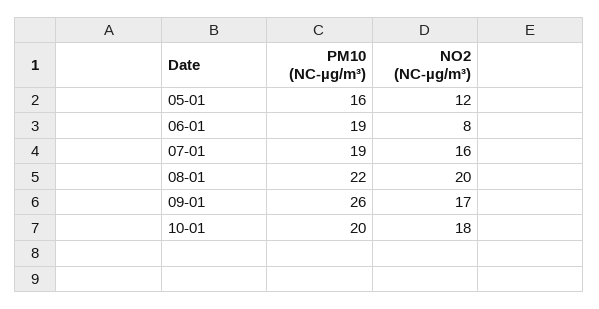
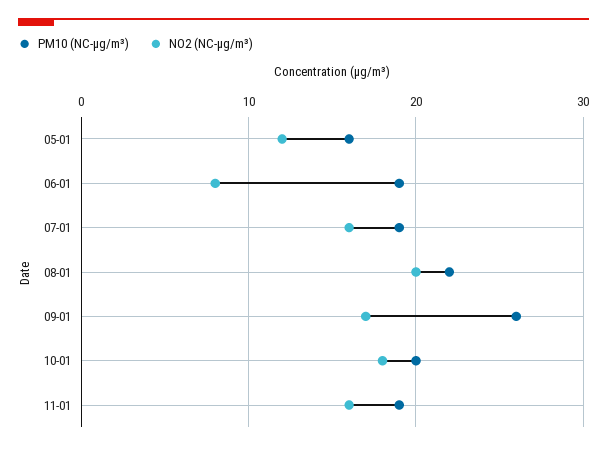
PM10 (NC-µg/m³), 11-01: none -> 19
NO2 (NC-µg/m³), 11-01: none -> 16

